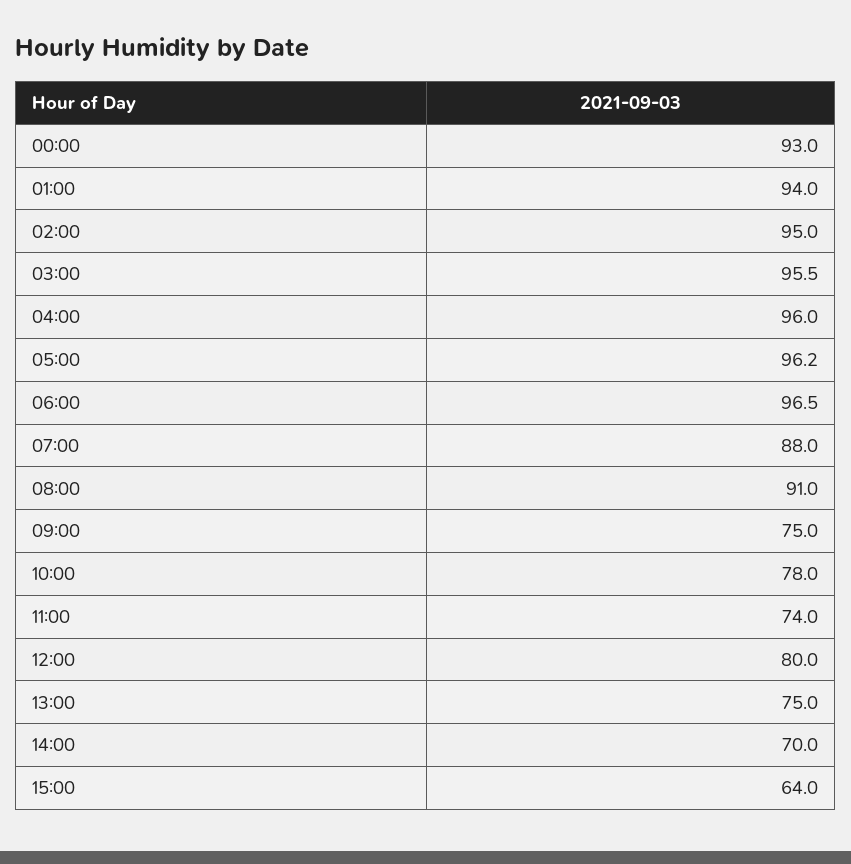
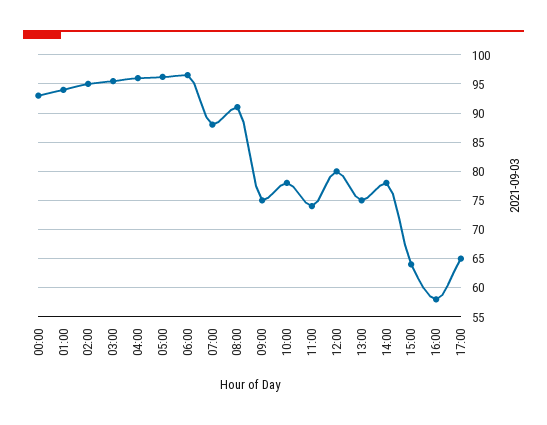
14:00: 70 -> 77.5
16:00: none -> 57.5
17:00: none -> 65

